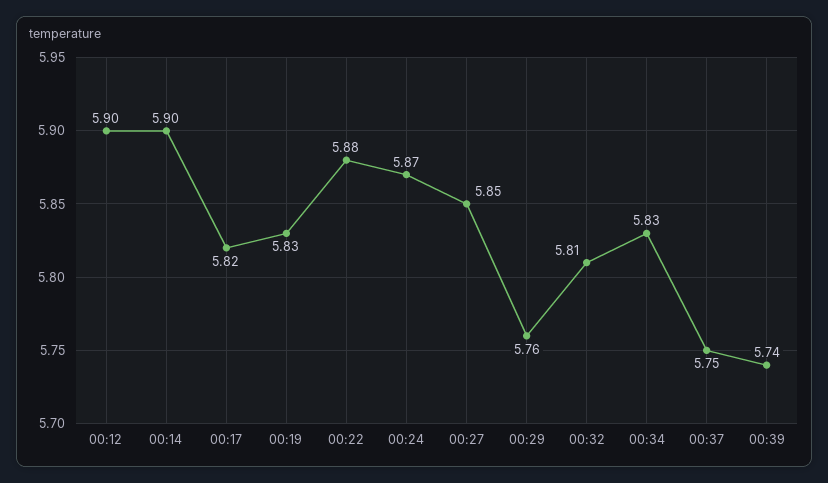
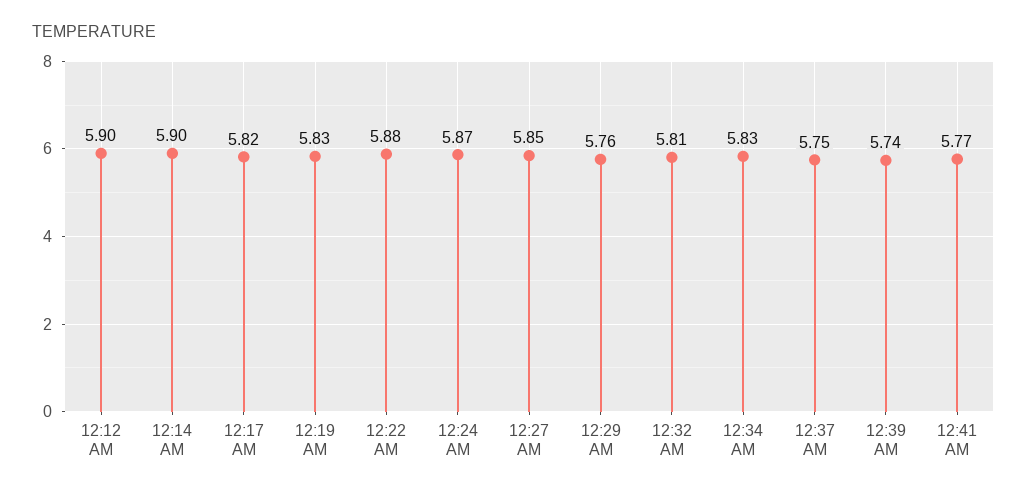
12:41 AM: none -> 5.77

